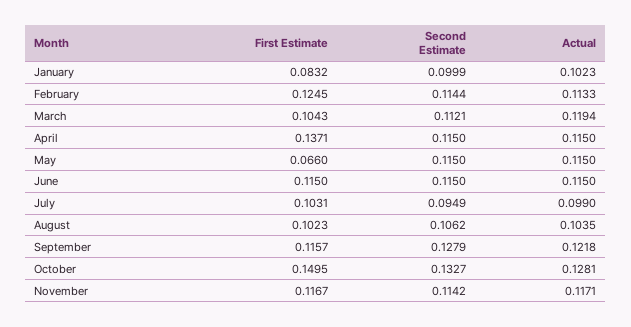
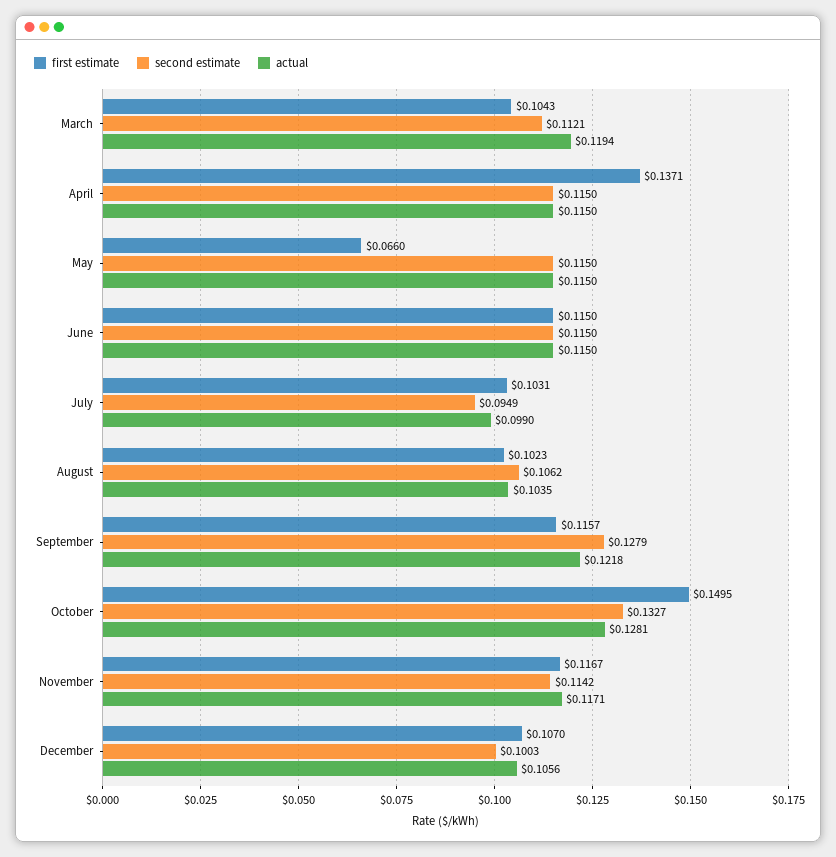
First Estimate, January: 0.0832 -> none
Second Estimate, January: 0.0999 -> none
Actual, January: 0.1023 -> none
First Estimate, February: 0.1245 -> none
Second Estimate, February: 0.1144 -> none
Actual, February: 0.1133 -> none
First Estimate, December: none -> 0.107
Second Estimate, December: none -> 0.1003
Actual, December: none -> 0.1056

